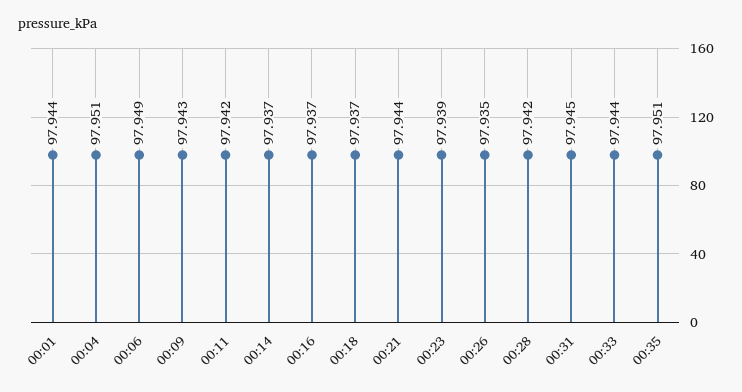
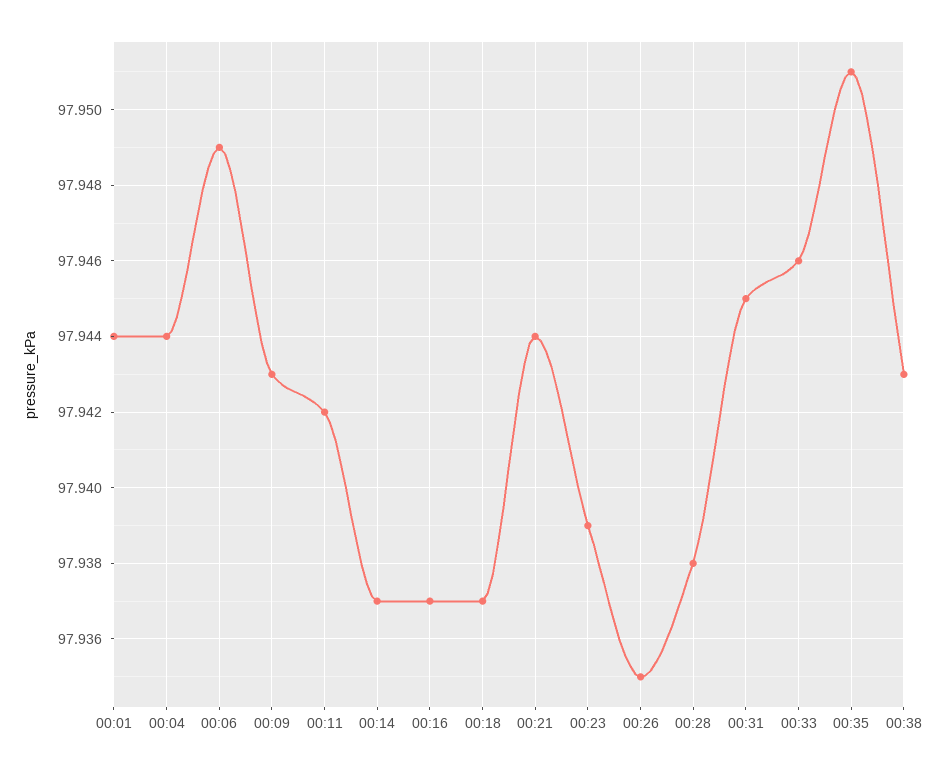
00:04: 97.951 -> 97.944
00:28: 97.942 -> 97.938
00:33: 97.944 -> 97.946
00:38: none -> 97.943

